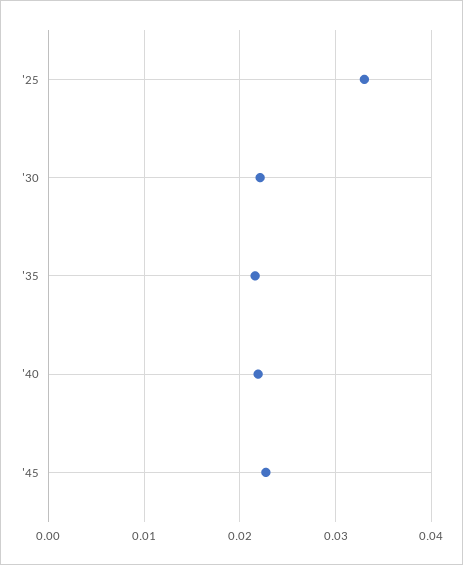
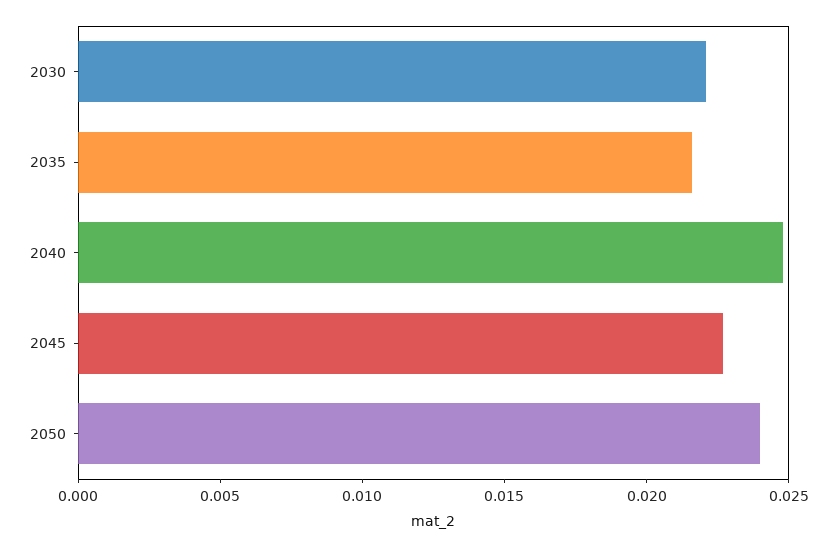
'25: 0.033 -> none
'40: 0.022 -> 0.025
2050: none -> 0.024

